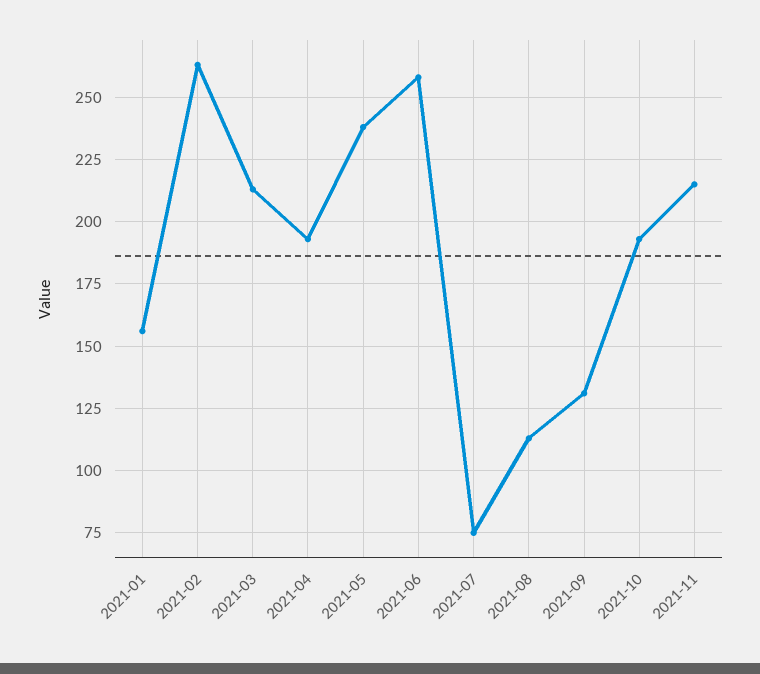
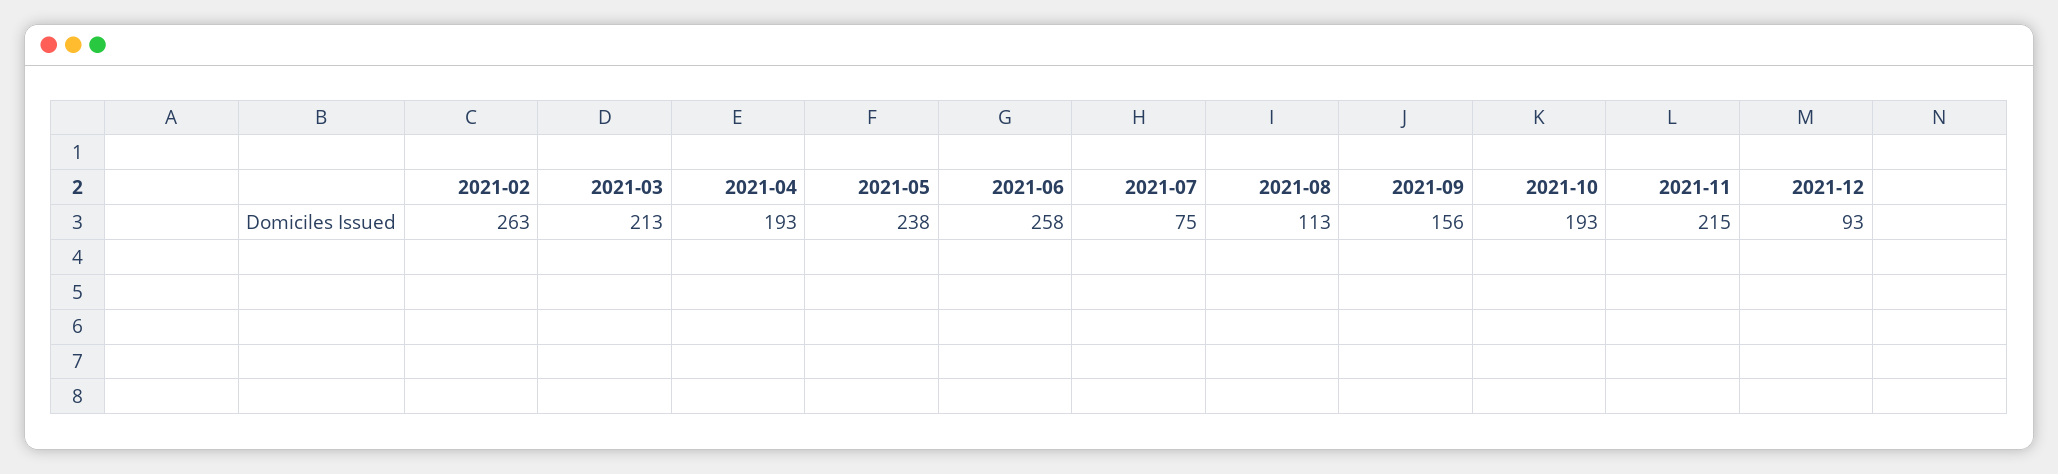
2021-01: 155 -> none
2021-09: 130 -> 156
2021-12: none -> 93

